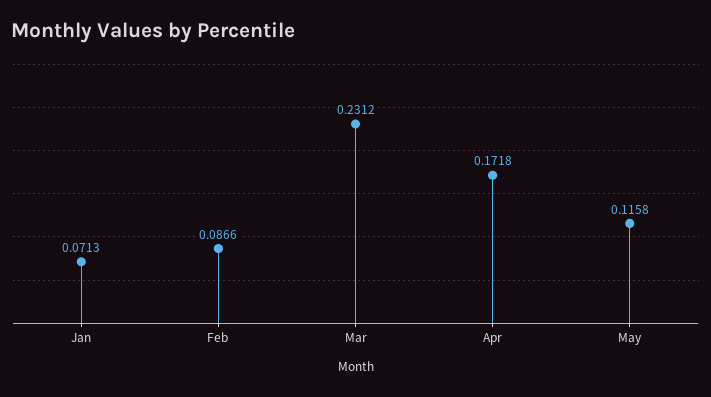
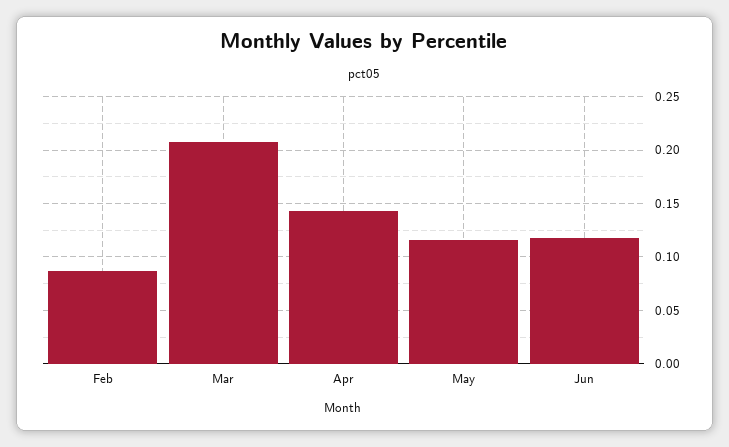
Jan: 0.0713 -> none
Mar: 0.2312 -> 0.21
Apr: 0.1718 -> 0.14
Jun: none -> 0.12

